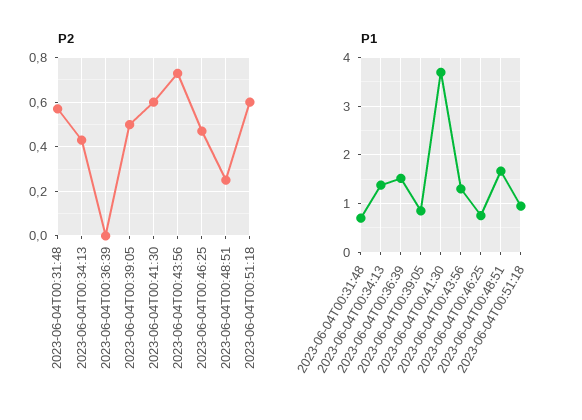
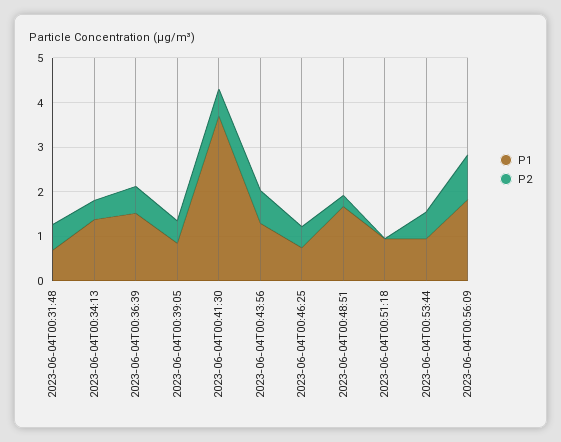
P2, 2023-06-04T00:36:39: 0 -> 0.6
P2, 2023-06-04T00:51:18: 0.6 -> 0
P1, 2023-06-04T00:53:44: none -> 1
P2, 2023-06-04T00:53:44: none -> 0.6
P1, 2023-06-04T00:56:09: none -> 1.8
P2, 2023-06-04T00:56:09: none -> 1

